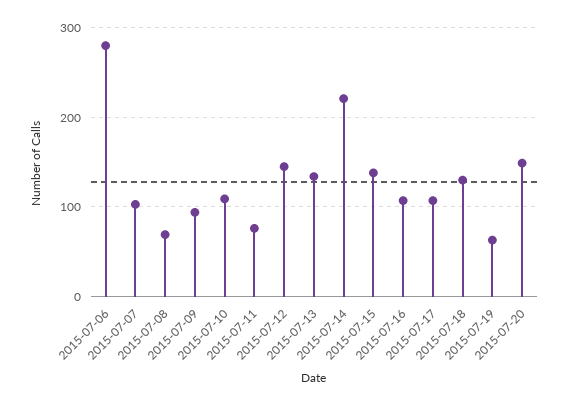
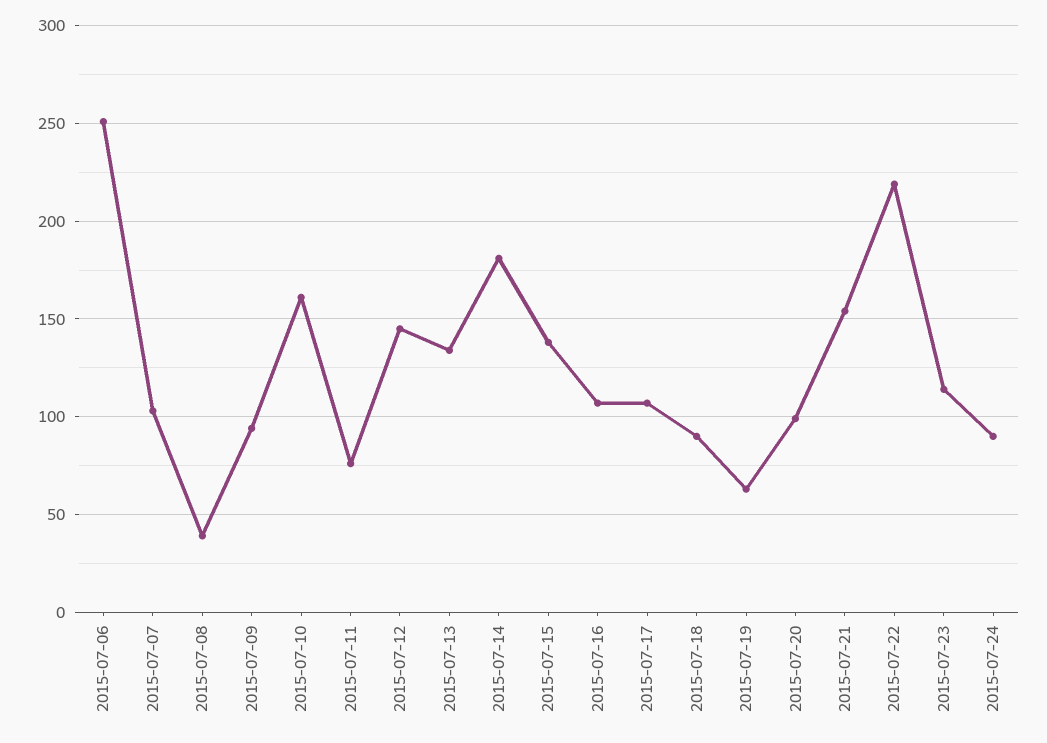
2015-07-06: 280 -> 250
2015-07-08: 70 -> 40
2015-07-10: 110 -> 160
2015-07-14: 220 -> 180
2015-07-18: 130 -> 90
2015-07-20: 150 -> 100
2015-07-21: none -> 155
2015-07-22: none -> 220
2015-07-23: none -> 115
2015-07-24: none -> 90

